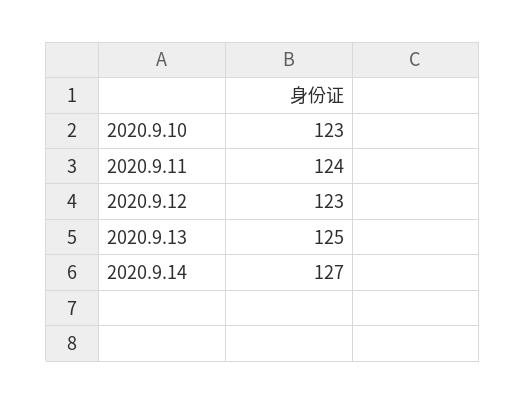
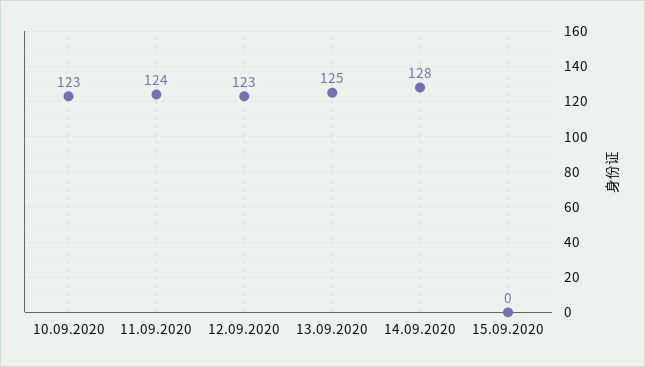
2020.9.14: 127 -> 128
15.09.2020: none -> 0

